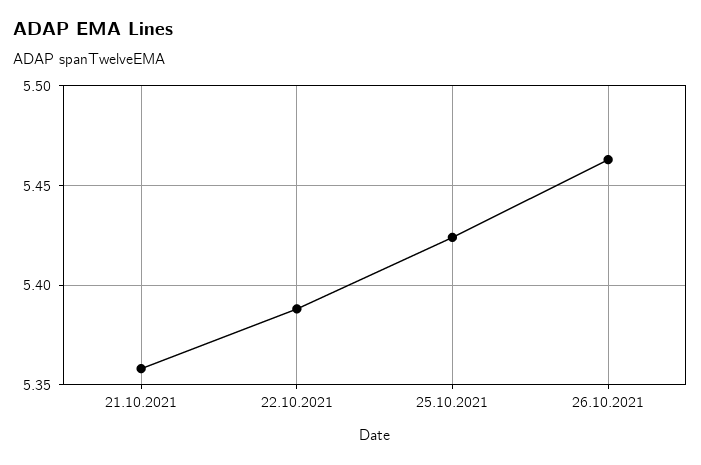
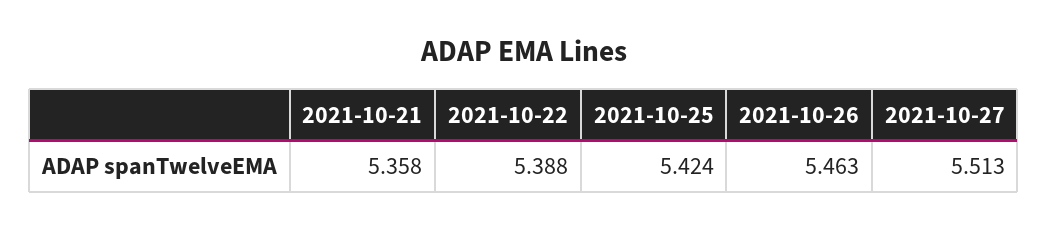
2021-10-27: none -> 5.513

